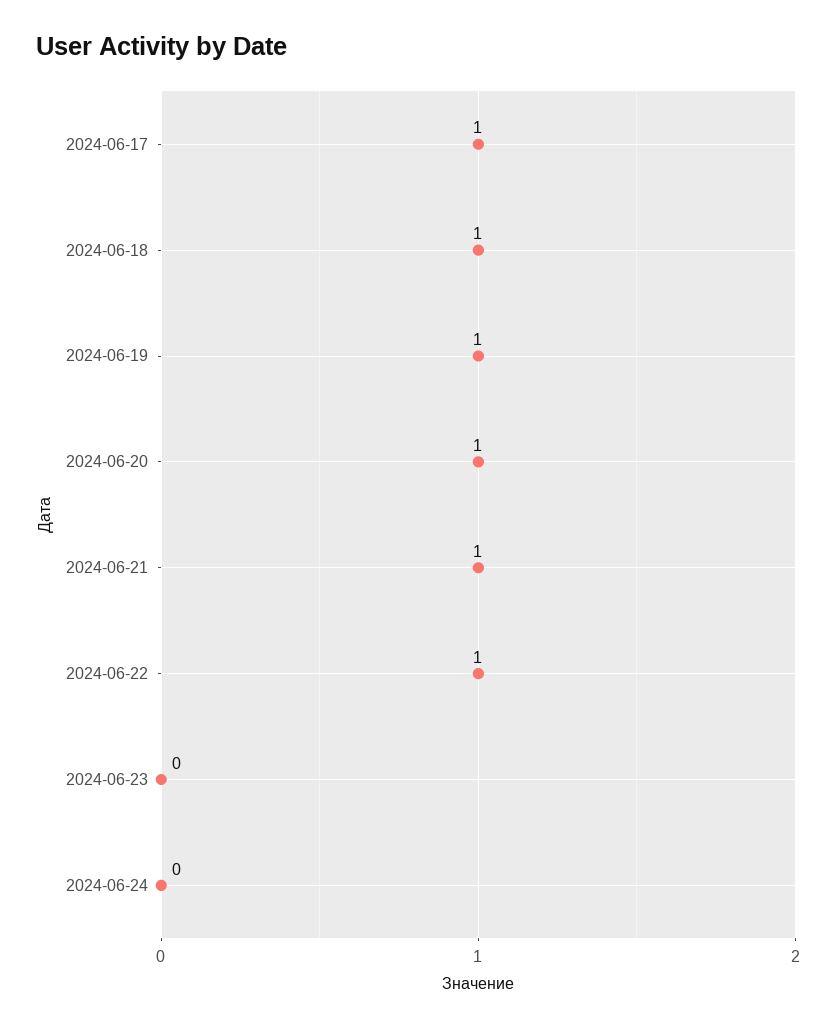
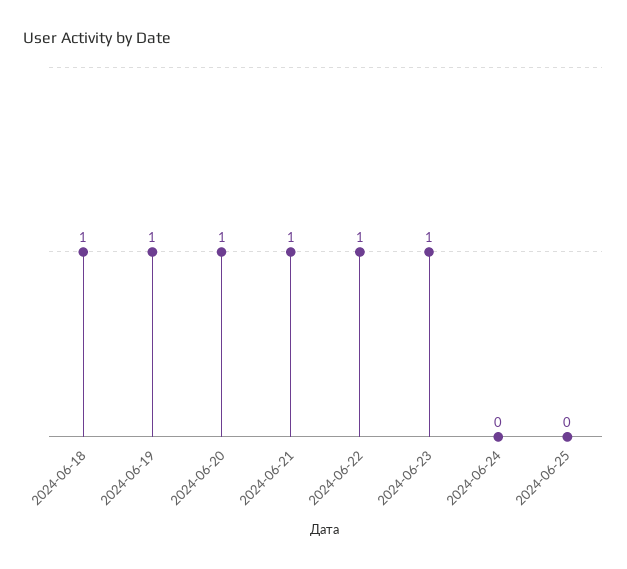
2024-06-17: 1 -> none
2024-06-23: 0 -> 1
2024-06-25: none -> 0

